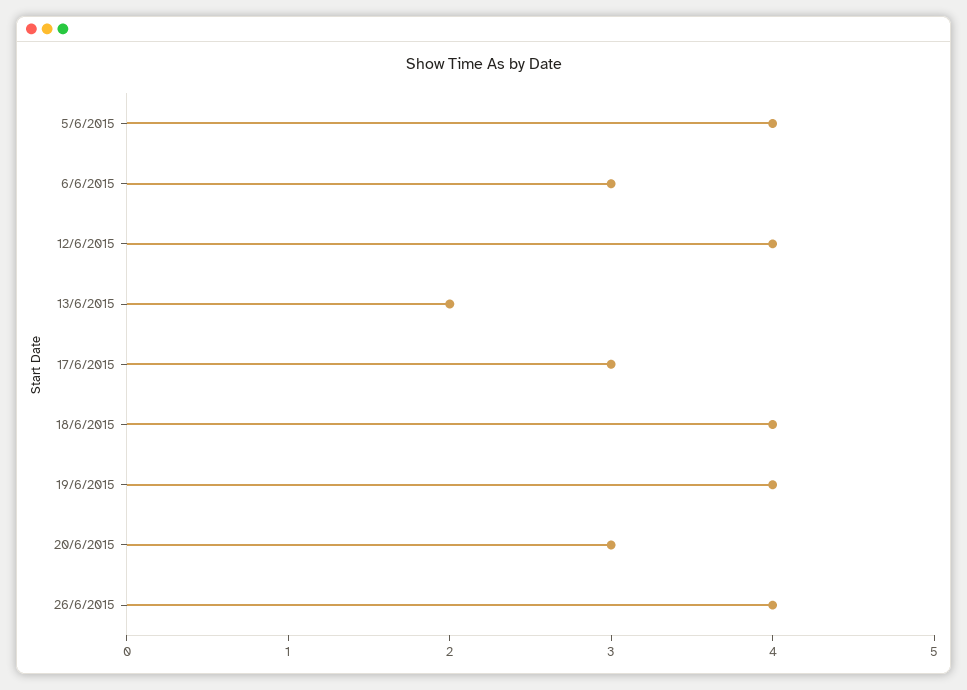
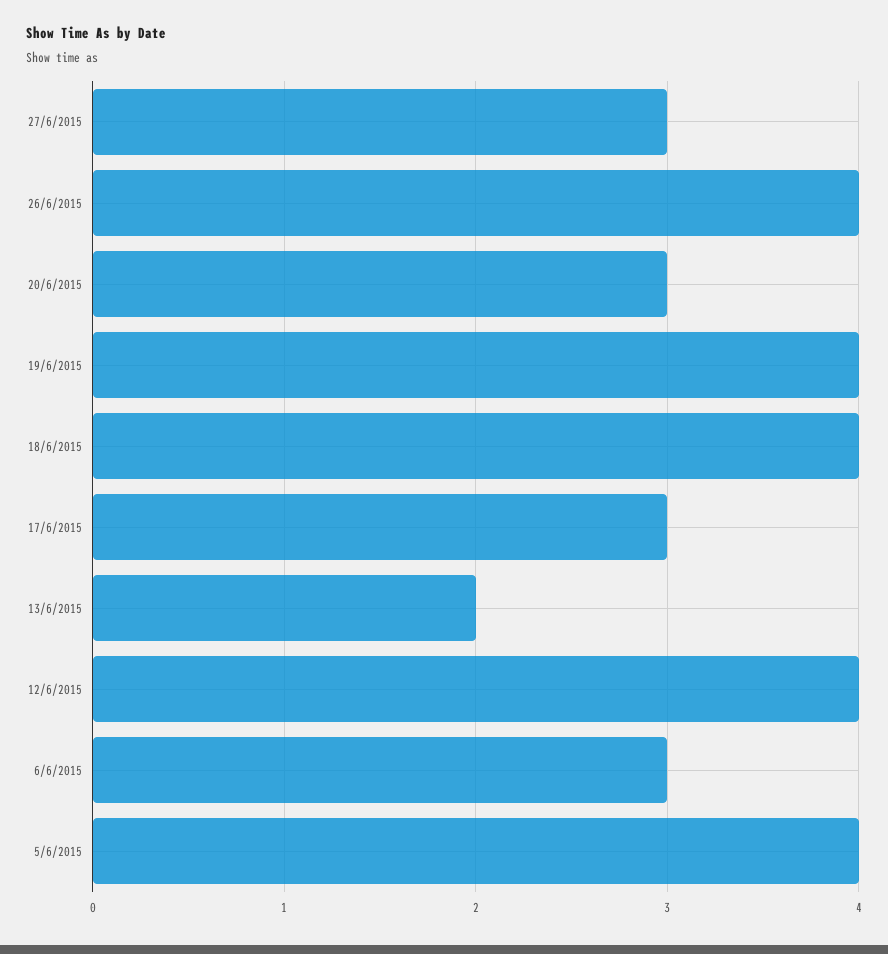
27/6/2015: none -> 3

